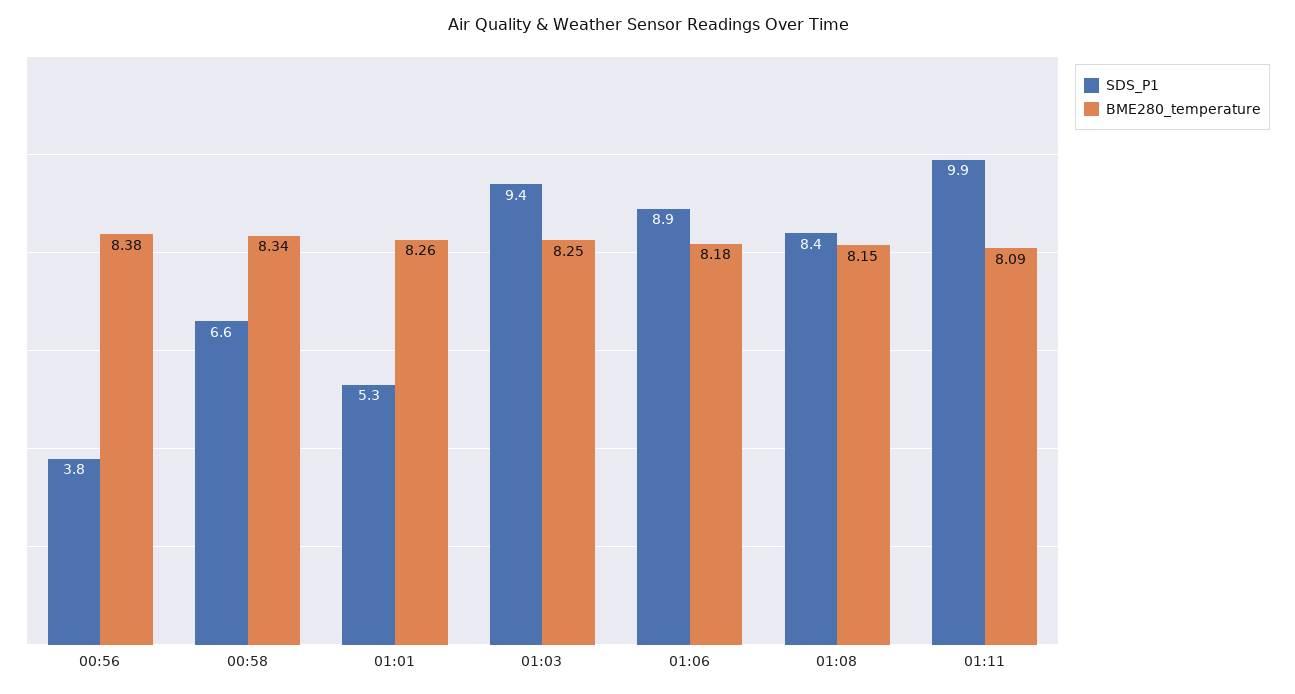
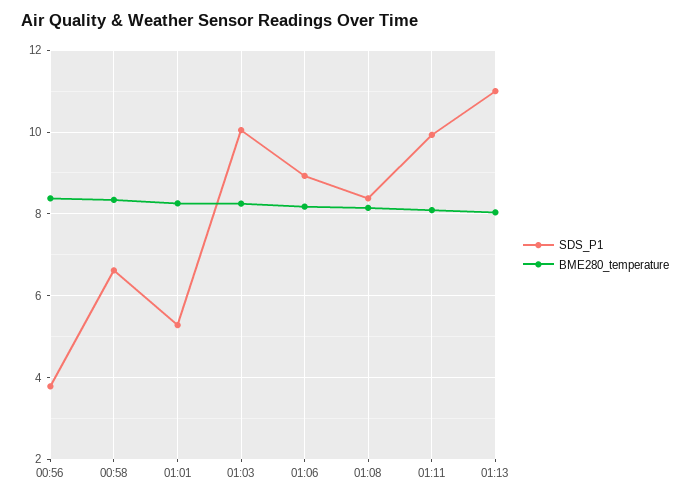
SDS_P1, 01:03: 9.4 -> 10
SDS_P1, 01:13: none -> 11
BME280_temperature, 01:13: none -> 8

